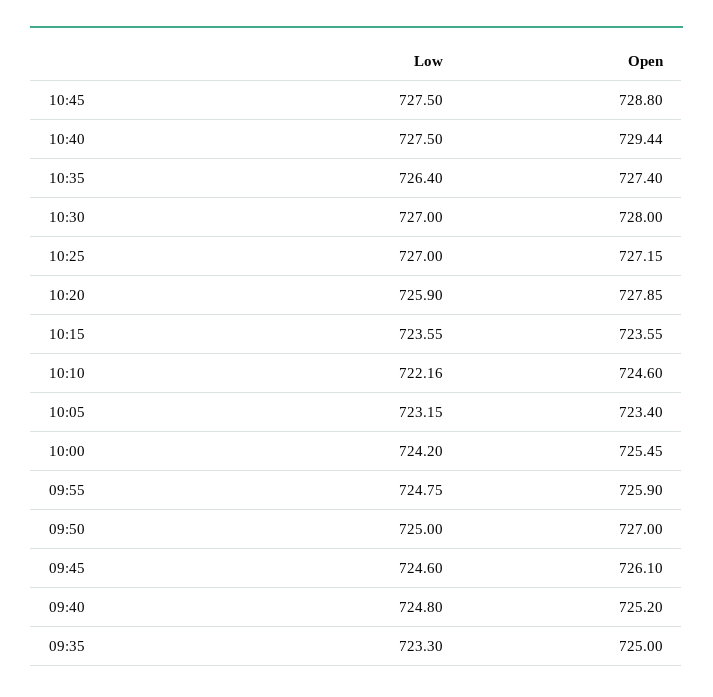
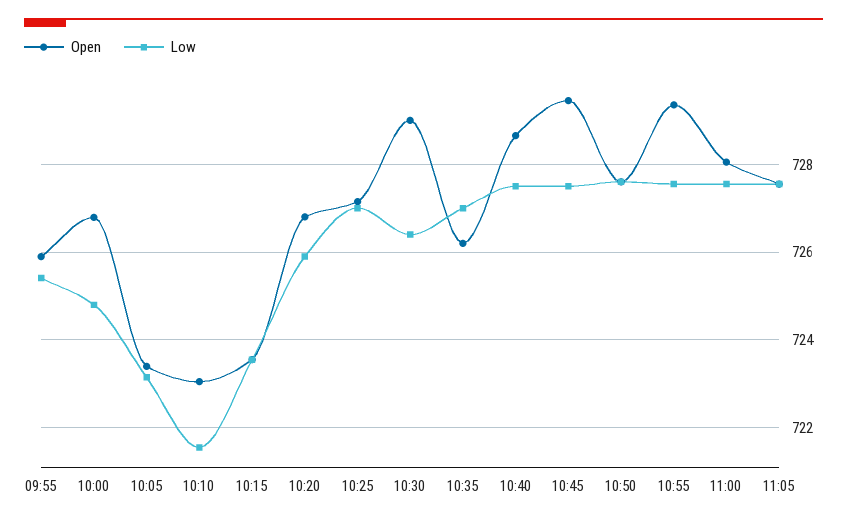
Open, 10:45: 728.8 -> 729.4
Open, 10:40: 729.44 -> 728.6
Low, 10:35: 726.4 -> 727
Open, 10:35: 727.4 -> 726.2
Low, 10:30: 727 -> 726.4
Open, 10:30: 728 -> 729
Open, 10:20: 727.85 -> 726.8
Low, 10:10: 722.16 -> 721.6
Open, 10:10: 724.6 -> 723
Low, 10:00: 724.2 -> 724.8
Open, 10:00: 725.45 -> 726.8
Low, 09:55: 724.75 -> 725.4
Low, 09:50: 725 -> none
Open, 09:50: 727 -> none
Low, 09:45: 724.6 -> none
Open, 09:45: 726.1 -> none
Low, 09:40: 724.8 -> none
Open, 09:40: 725.2 -> none
Low, 09:35: 723.3 -> none
Open, 09:35: 725 -> none
Open, 10:50: none -> 727.6
Low, 10:50: none -> 727.6
Open, 10:55: none -> 729.4
Low, 10:55: none -> 727.6
Open, 11:00: none -> 728
Low, 11:00: none -> 727.6
Open, 11:05: none -> 727.6
Low, 11:05: none -> 727.6

